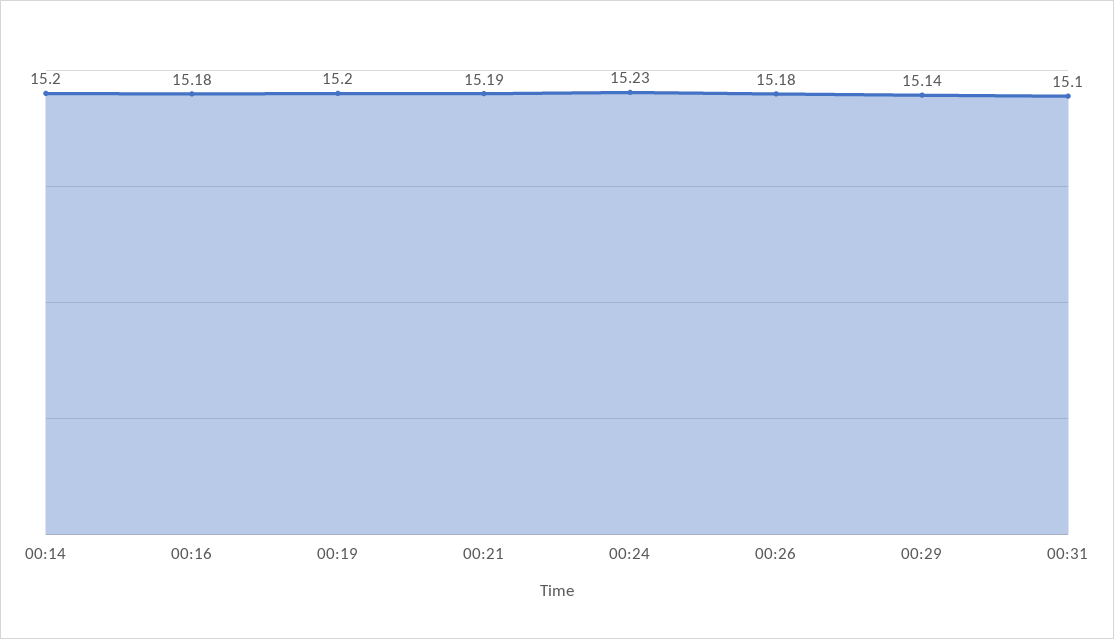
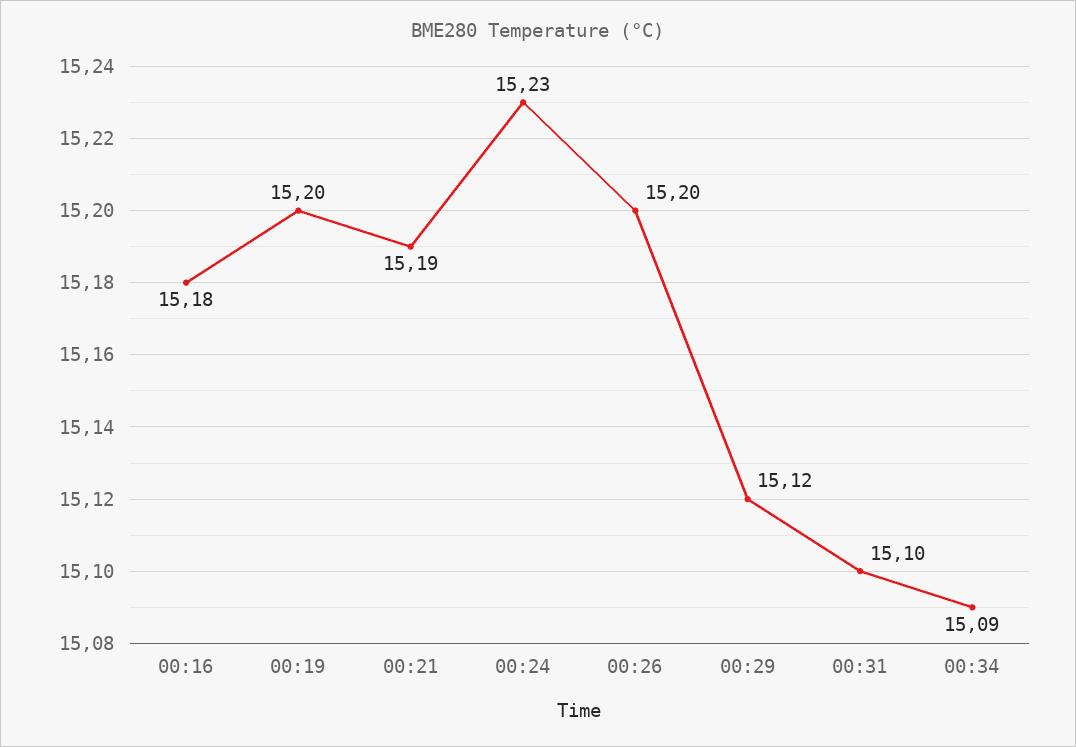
00:14: 15.2 -> none
00:26: 15.18 -> 15.2
00:29: 15.14 -> 15.12
00:34: none -> 15.09

